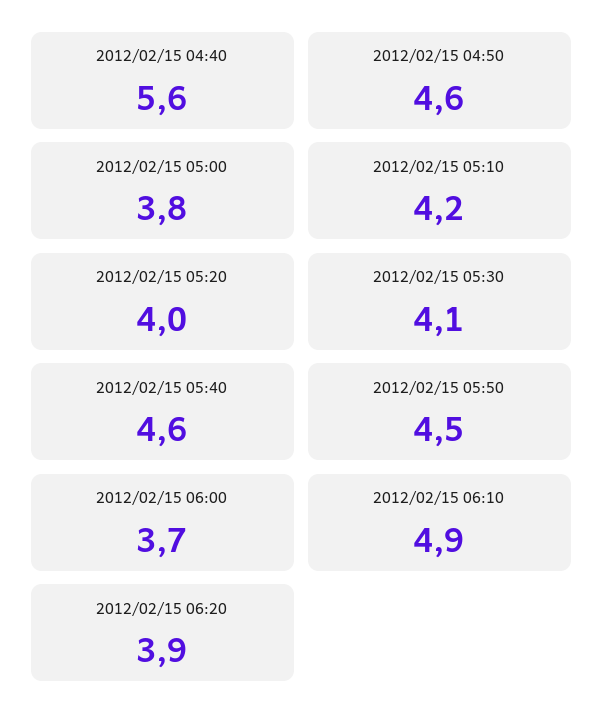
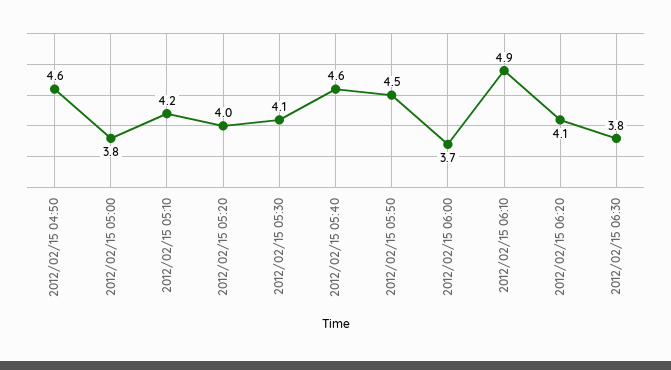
2012/02/15 04:40: 5.6 -> none
2012/02/15 06:20: 3.9 -> 4.1
2012/02/15 06:30: none -> 3.8

